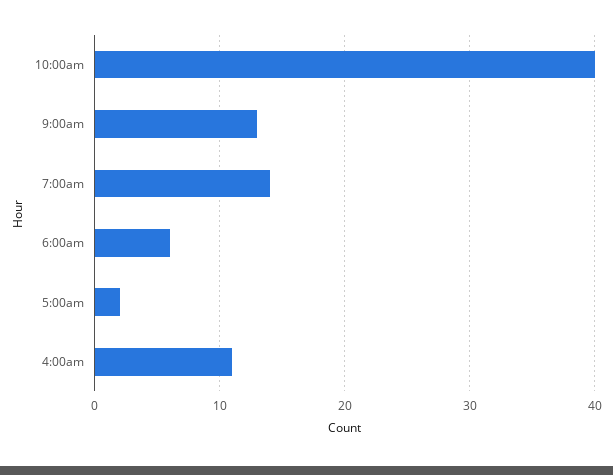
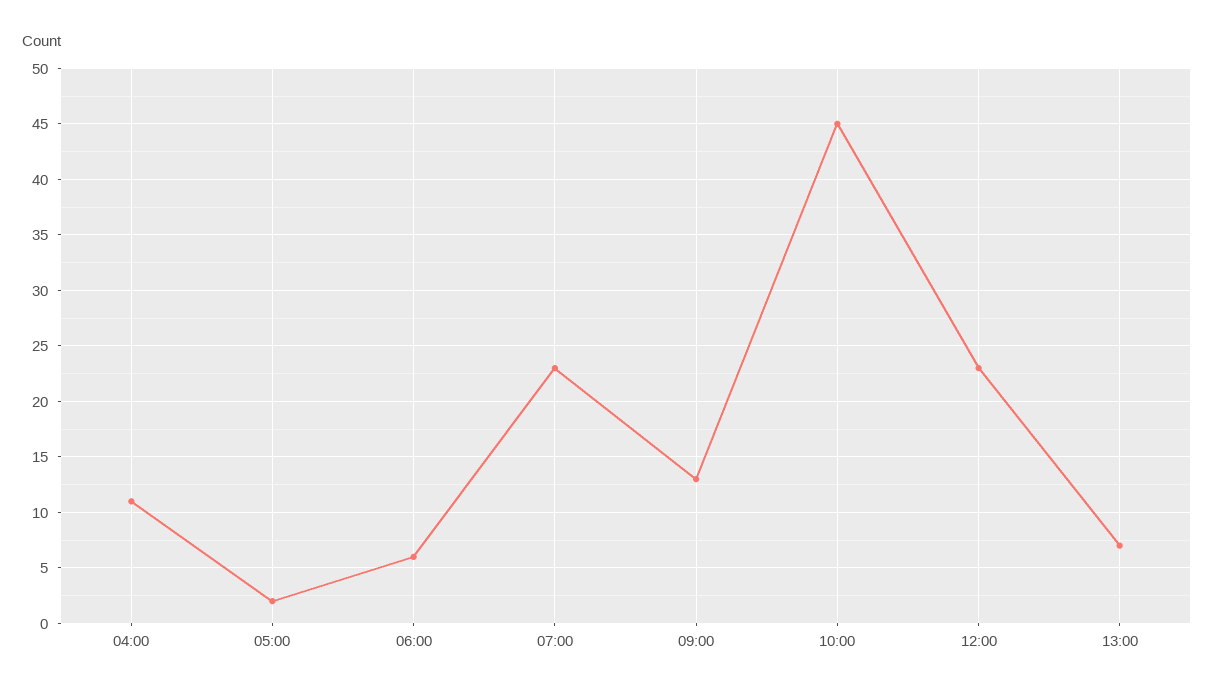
10:00am: 40 -> 45
7:00am: 14 -> 23
12:00: none -> 23
13:00: none -> 7

